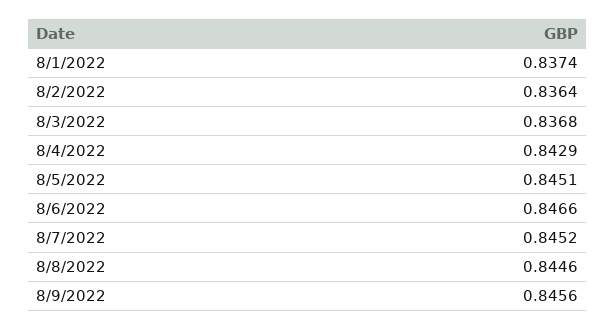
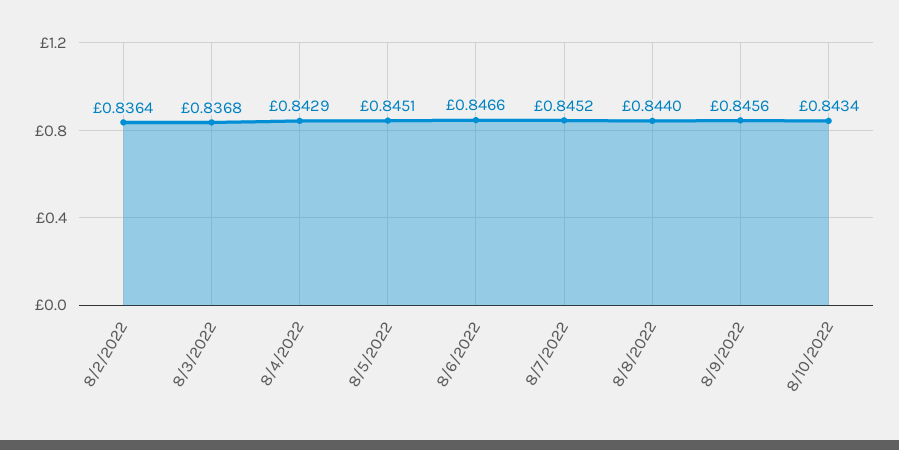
8/1/2022: 0.8374 -> none
8/8/2022: 0.8446 -> 0.844
8/10/2022: none -> 0.8434

